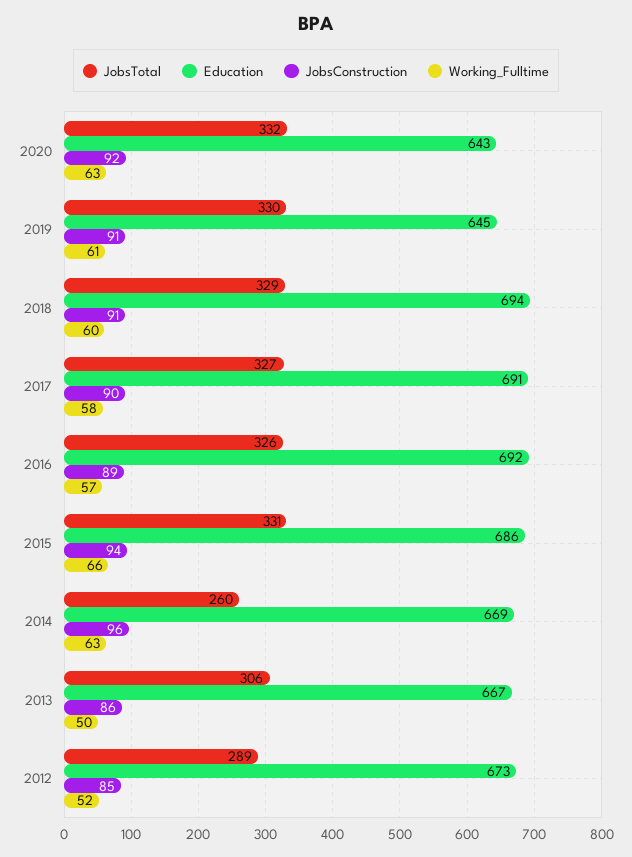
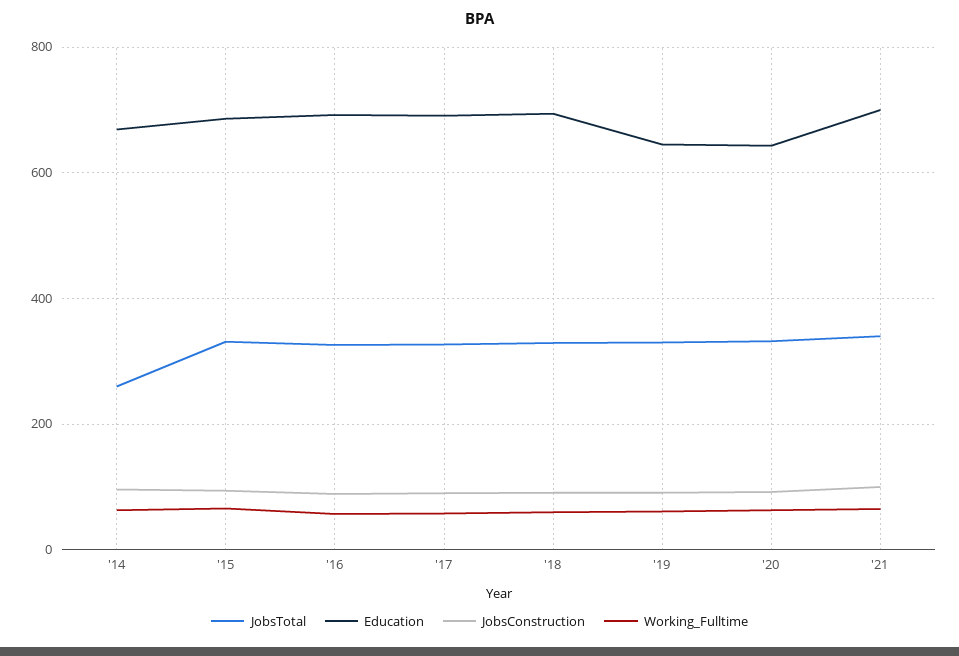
JobsTotal, 2013: 306 -> none
Education, 2013: 667 -> none
JobsConstruction, 2013: 86 -> none
Working_Fulltime, 2013: 50 -> none
JobsTotal, 2012: 289 -> none
Education, 2012: 673 -> none
JobsConstruction, 2012: 85 -> none
Working_Fulltime, 2012: 52 -> none
JobsTotal, '21: none -> 340
Education, '21: none -> 700
JobsConstruction, '21: none -> 100
Working_Fulltime, '21: none -> 60

